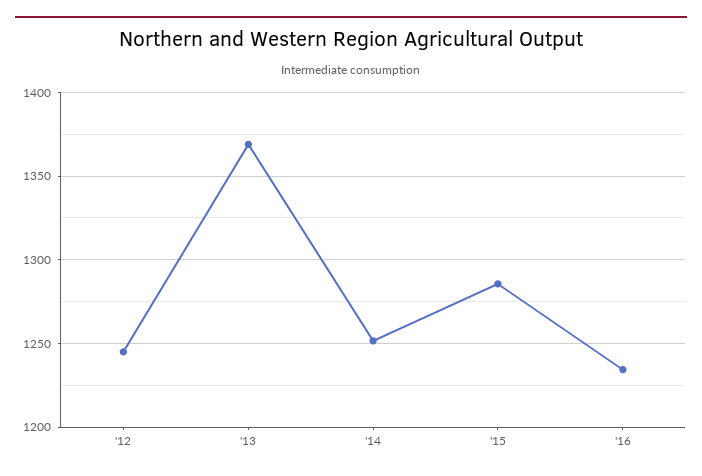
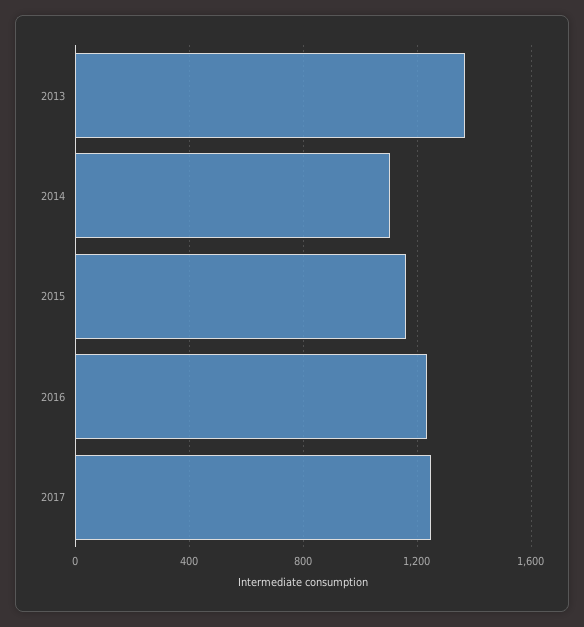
'12: 1245 -> none
'14: 1250 -> 1100
'15: 1285 -> 1150
2017: none -> 1250

